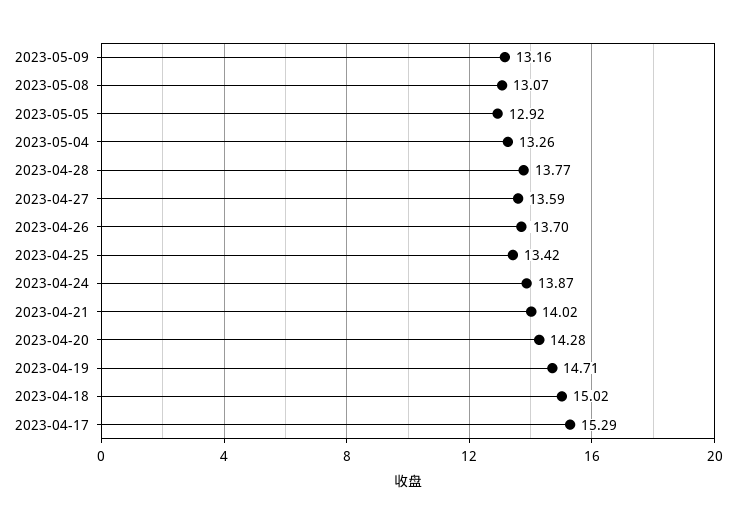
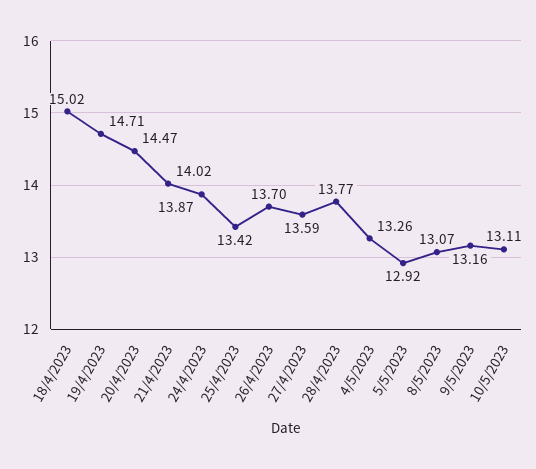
2023-04-20: 14.28 -> 14.47
2023-04-17: 15.29 -> none
10/5/2023: none -> 13.11

